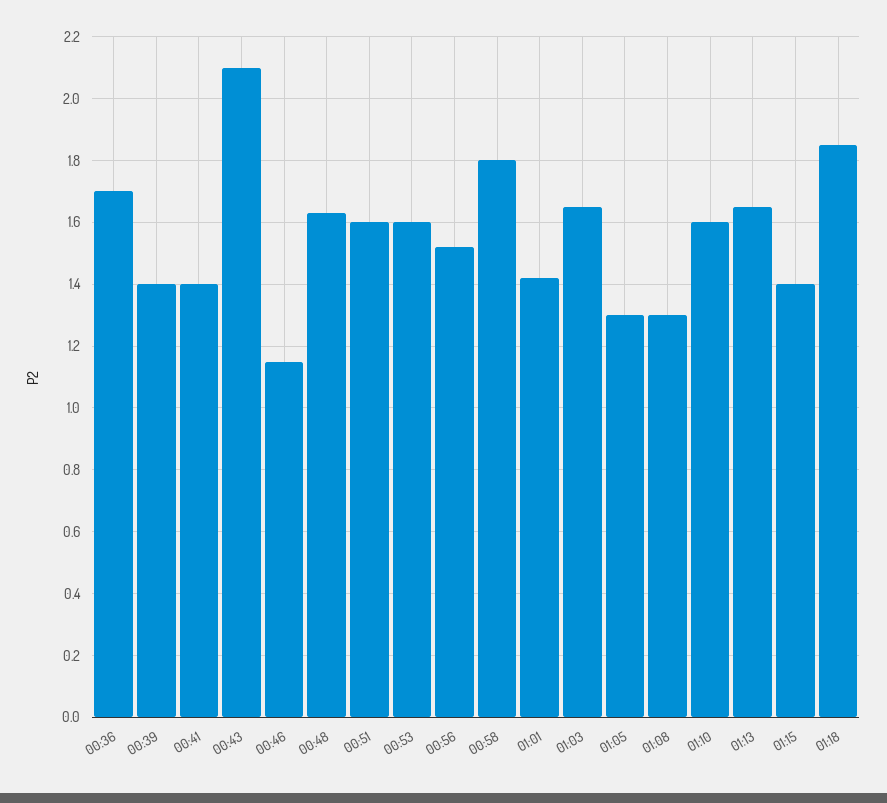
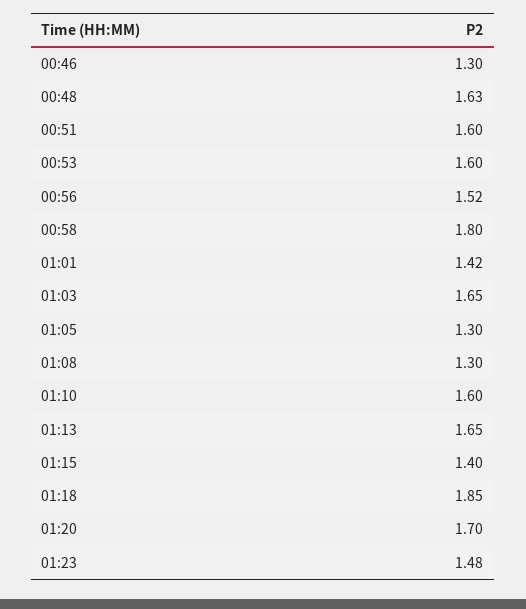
00:36: 1.7 -> none
00:39: 1.4 -> none
00:41: 1.4 -> none
00:43: 2.1 -> none
00:46: 1.15 -> 1.3
01:20: none -> 1.7
01:23: none -> 1.48

